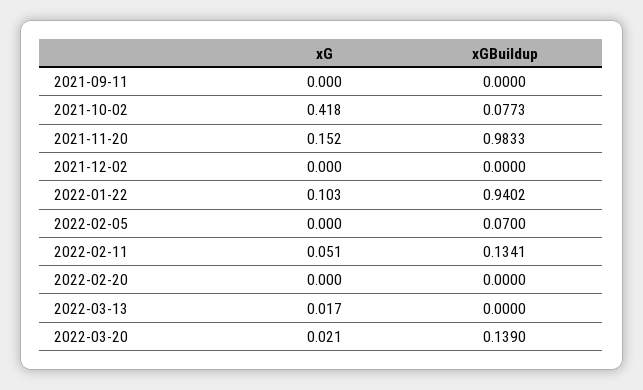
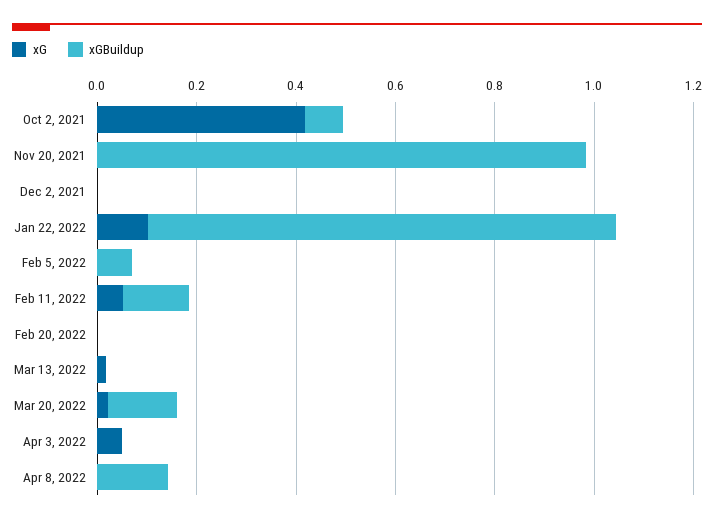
xG, 2021-09-11: 0 -> none
xGBuildup, 2021-09-11: 0 -> none
xG, 2021-11-20: 0.152 -> 0
xG, Apr 3, 2022: none -> 0.05
xGBuildup, Apr 3, 2022: none -> 0
xG, Apr 8, 2022: none -> 0
xGBuildup, Apr 8, 2022: none -> 0.15

